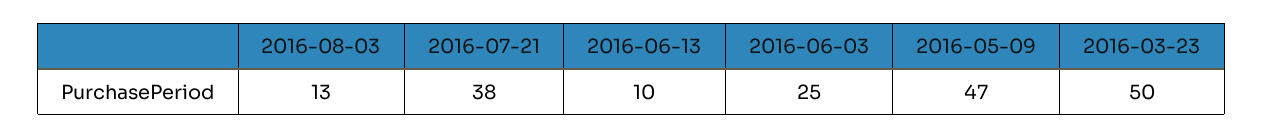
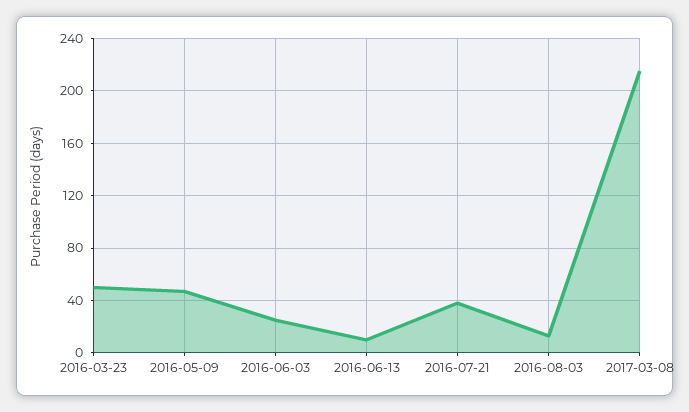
2017-03-08: none -> 215

